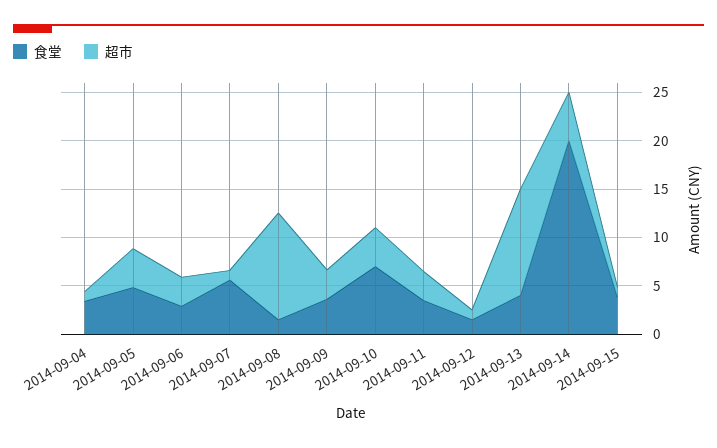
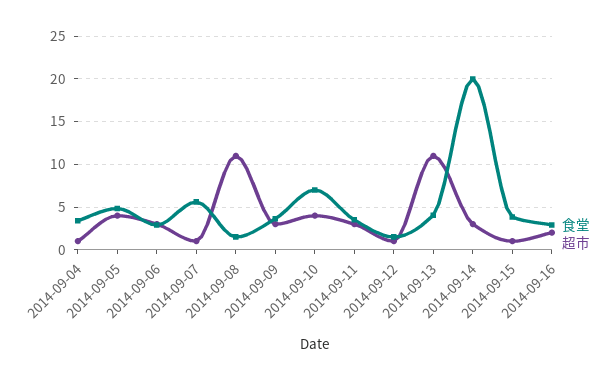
超市, 2014-09-14: 5 -> 3
食堂, 2014-09-16: none -> 3
超市, 2014-09-16: none -> 2

